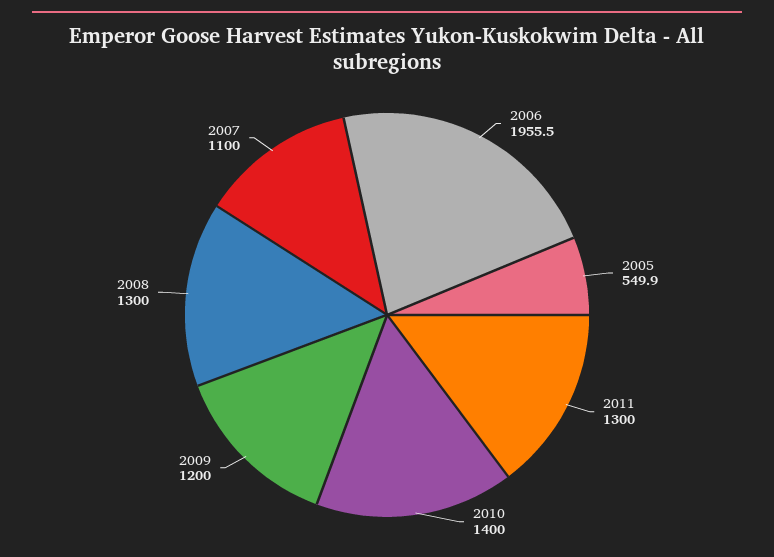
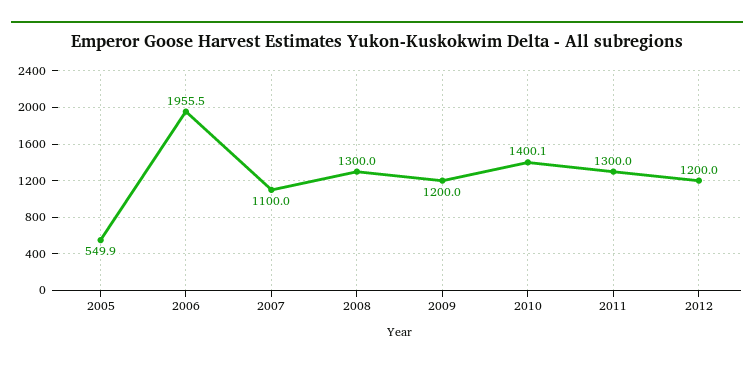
2010: 1400 -> 1400.1
2012: none -> 1200

